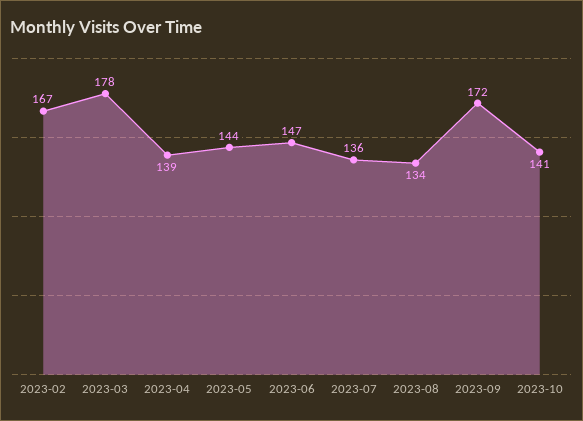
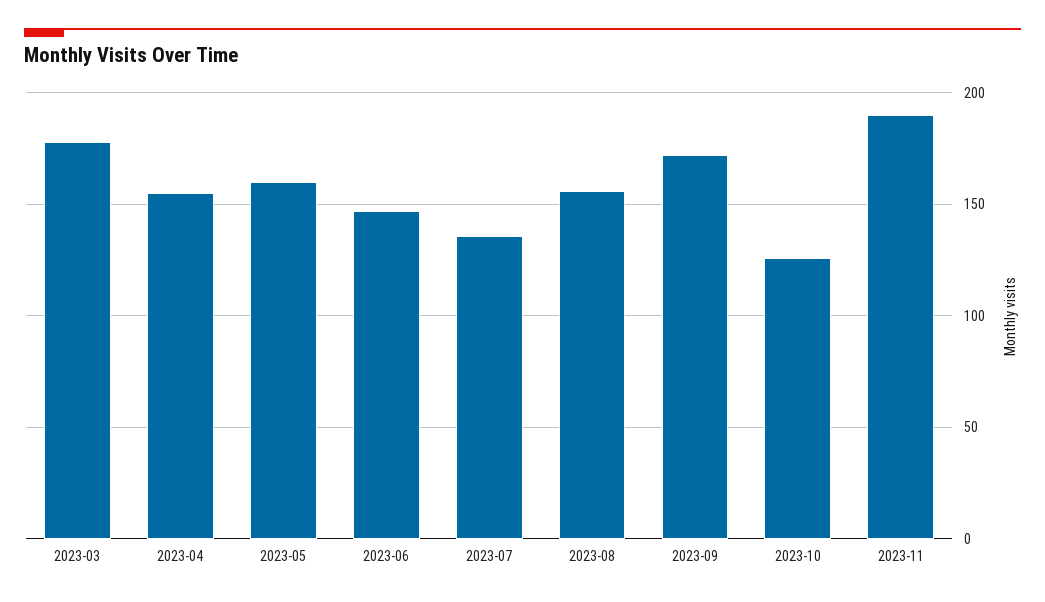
2023-02: 167 -> none
2023-04: 139 -> 155
2023-05: 144 -> 160
2023-08: 134 -> 155
2023-10: 141 -> 125
2023-11: none -> 190

